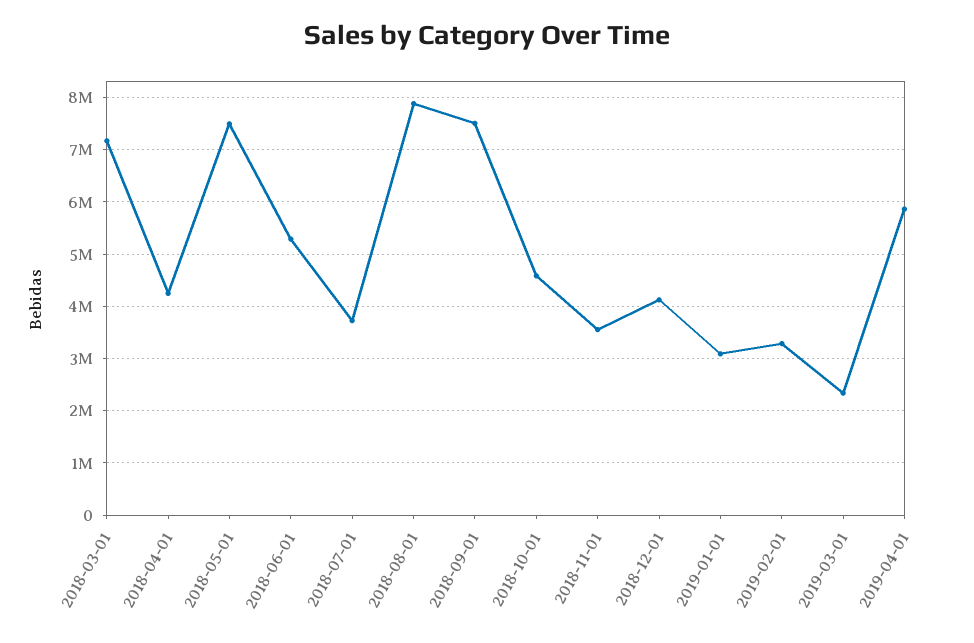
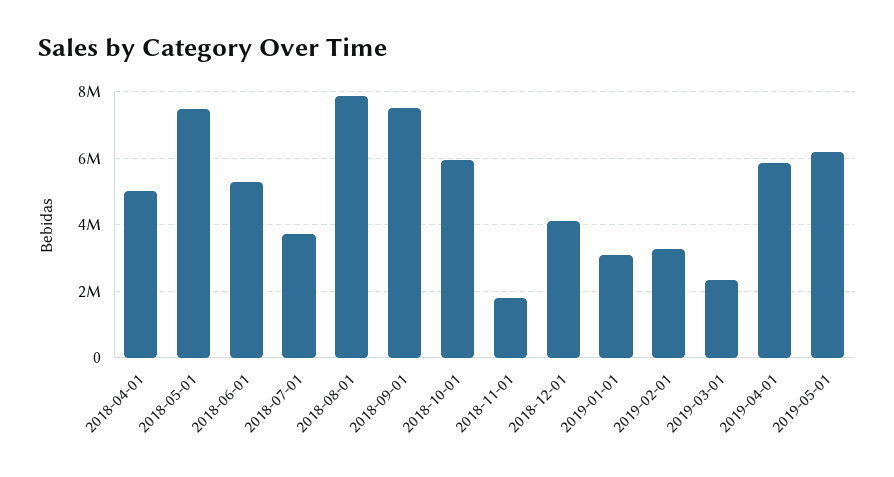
2018-03-01: 7200000 -> none
2018-04-01: 4200000 -> 5000000
2018-10-01: 4600000 -> 6000000
2018-11-01: 3600000 -> 1800000
2019-05-01: none -> 6200000

